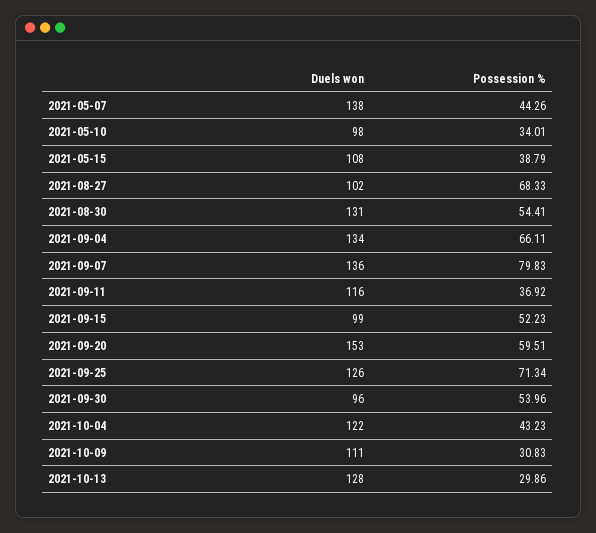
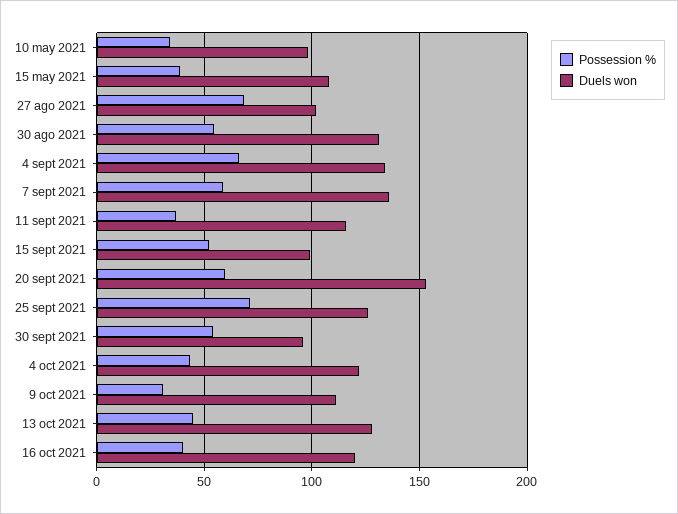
Duels won, 2021-05-07: 138 -> none
Possession %, 2021-05-07: 44.26 -> none
Possession %, 2021-09-07: 79.83 -> 60
Possession %, 2021-10-13: 29.86 -> 45
Possession %, 16 oct 2021: none -> 40
Duels won, 16 oct 2021: none -> 120

